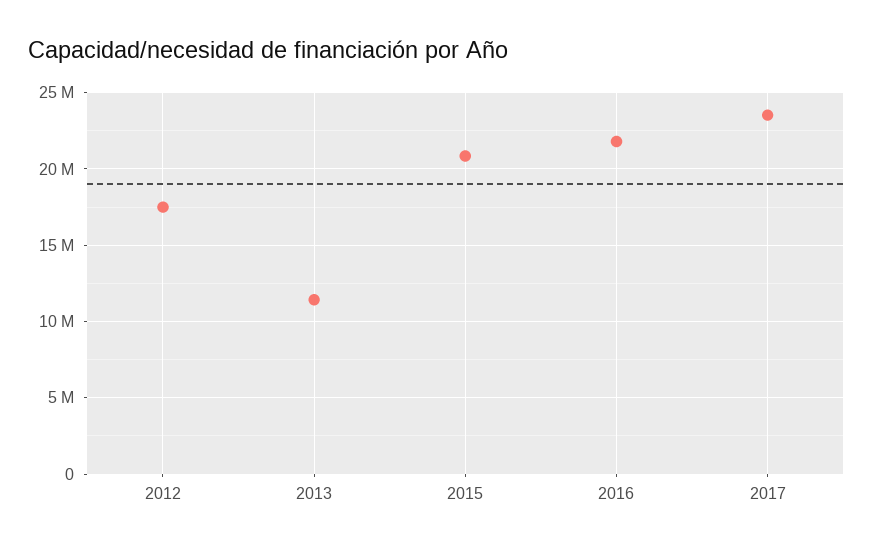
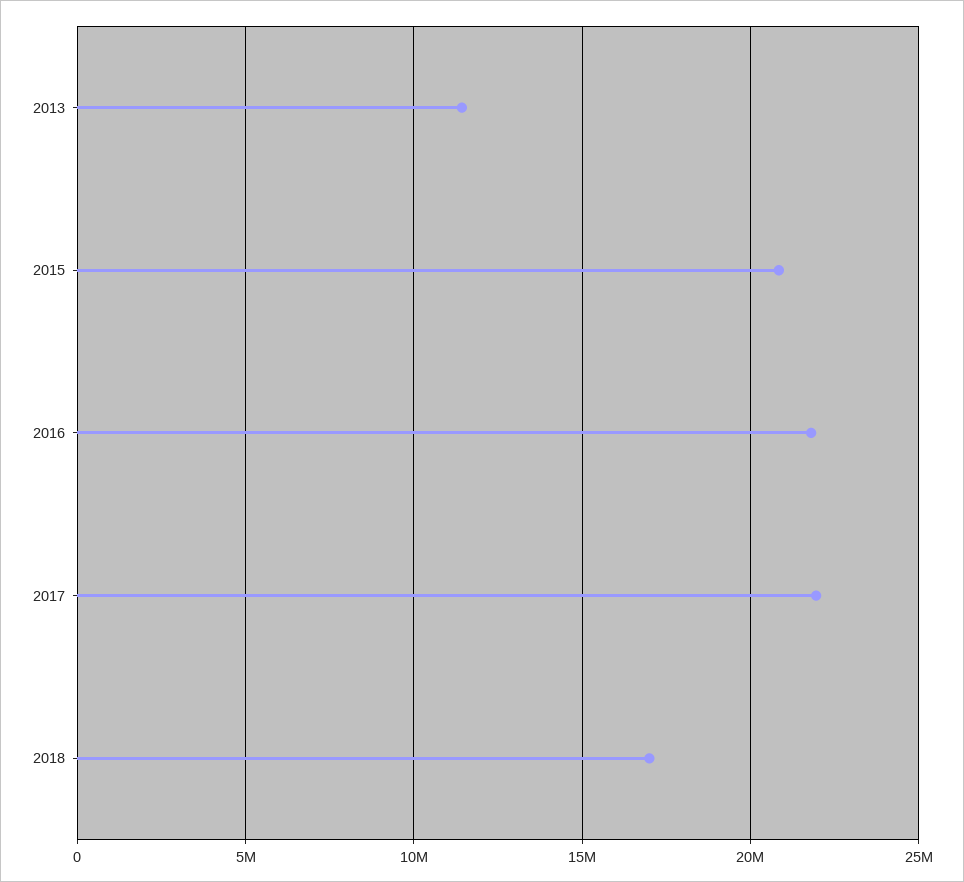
2012: 17500000 -> none
2017: 23500000 -> 22000000
2018: none -> 17000000

